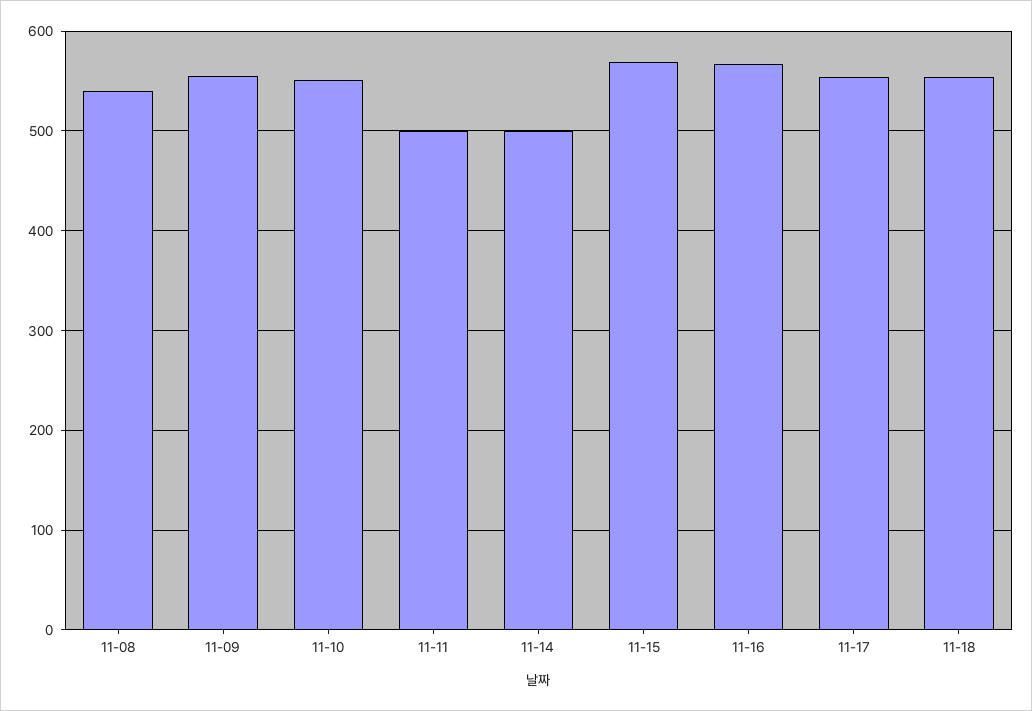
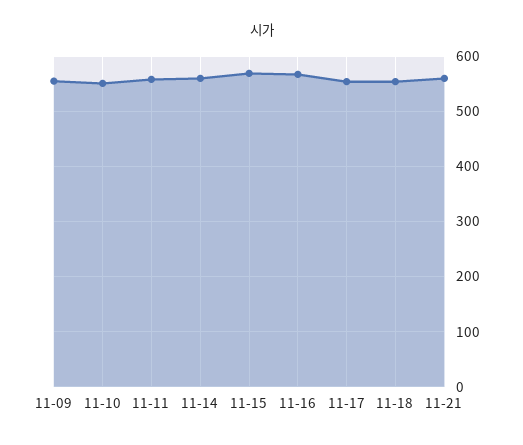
11-08: 540 -> none
11-11: 500 -> 560
11-14: 500 -> 560
11-21: none -> 560

